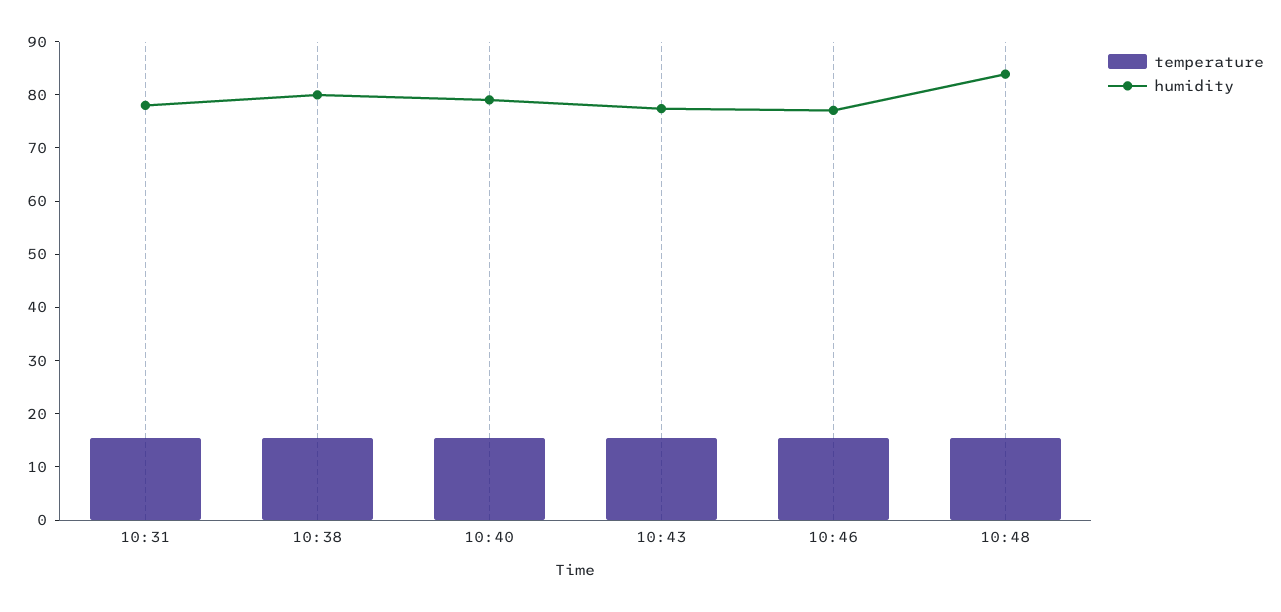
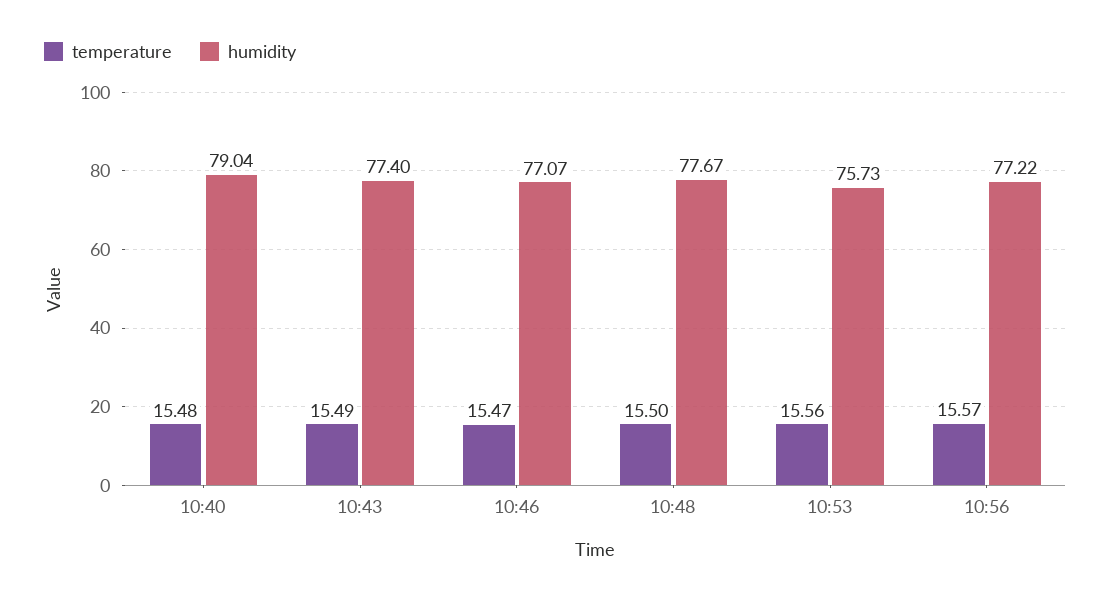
temperature, 10:31: 16 -> none
humidity, 10:31: 78 -> none
temperature, 10:38: 16 -> none
humidity, 10:38: 80 -> none
humidity, 10:48: 84 -> 77.67
temperature, 10:53: none -> 15.56
humidity, 10:53: none -> 75.73
temperature, 10:56: none -> 15.57
humidity, 10:56: none -> 77.22

